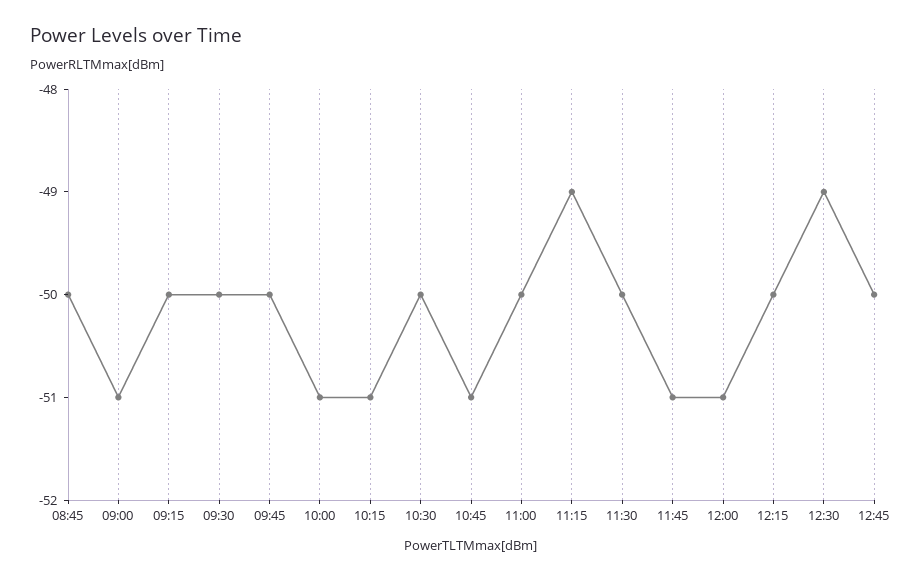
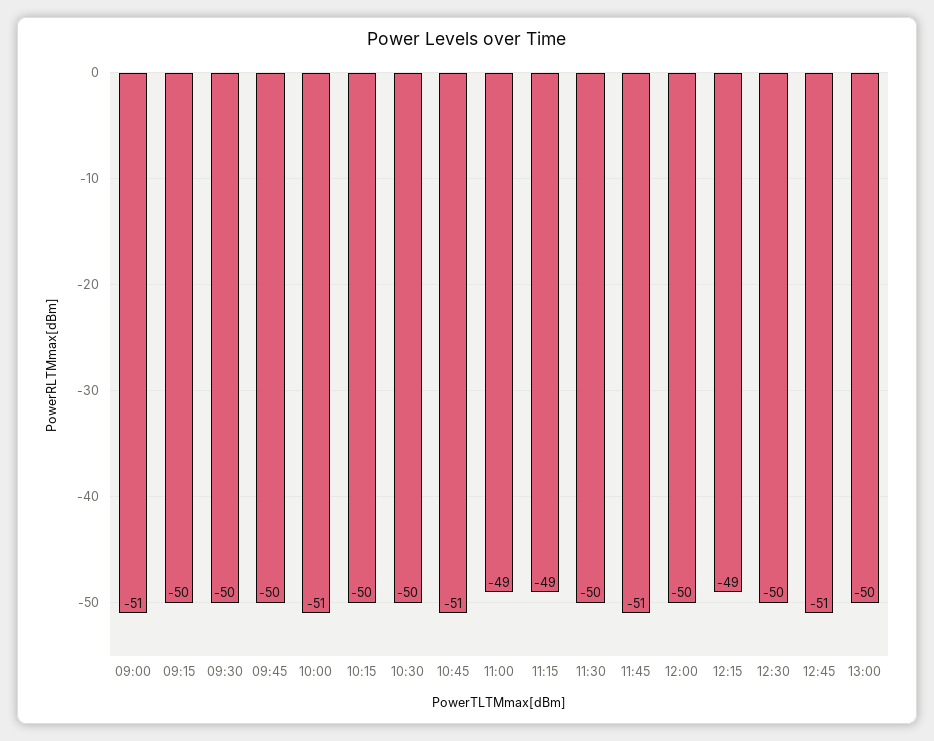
08:45: -50 -> none
10:15: -51 -> -50
11:00: -50 -> -49
12:00: -51 -> -50
12:15: -50 -> -49
12:30: -49 -> -50
12:45: -50 -> -51
13:00: none -> -50

